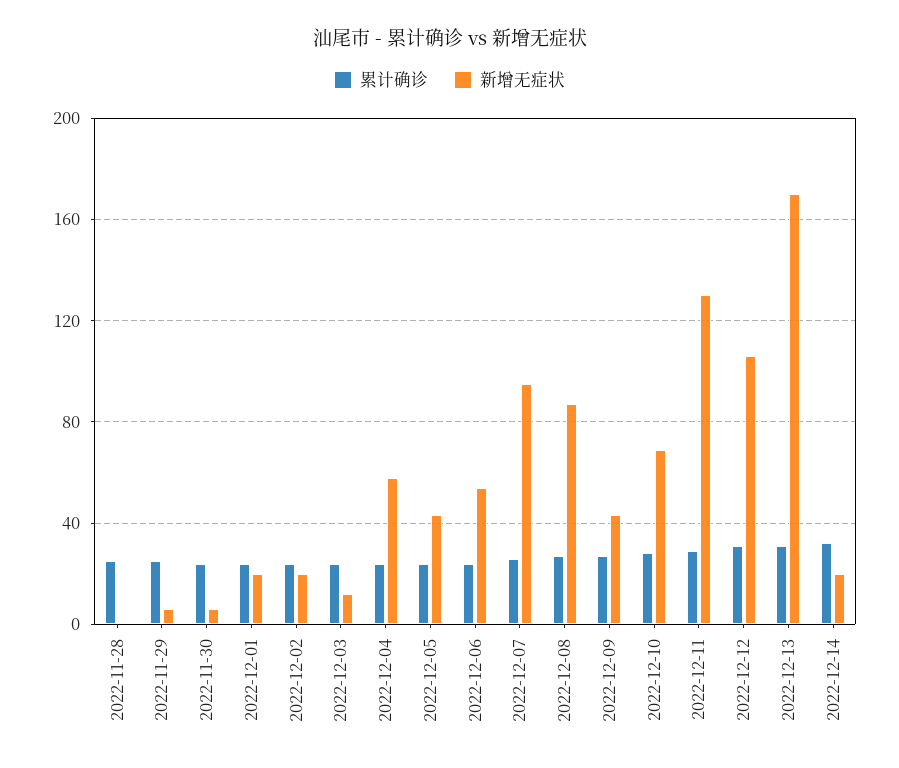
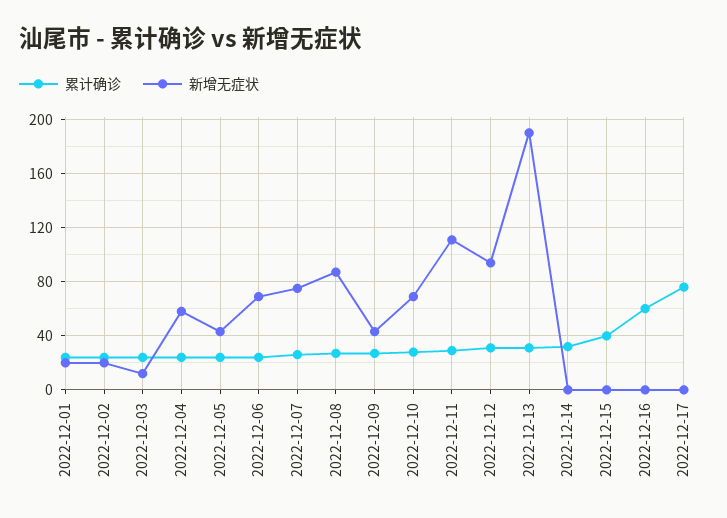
累计确诊, 2022-11-28: 25 -> none
新增无症状, 2022-11-28: 0 -> none
累计确诊, 2022-11-29: 25 -> none
新增无症状, 2022-11-29: 5 -> none
累计确诊, 2022-11-30: 25 -> none
新增无症状, 2022-11-30: 5 -> none
新增无症状, 2022-12-06: 55 -> 70
新增无症状, 2022-12-07: 95 -> 75
新增无症状, 2022-12-11: 130 -> 110
新增无症状, 2022-12-12: 105 -> 95
新增无症状, 2022-12-13: 170 -> 190
新增无症状, 2022-12-14: 20 -> 0
累计确诊, 2022-12-15: none -> 40
新增无症状, 2022-12-15: none -> 0
累计确诊, 2022-12-16: none -> 60
新增无症状, 2022-12-16: none -> 0
累计确诊, 2022-12-17: none -> 75
新增无症状, 2022-12-17: none -> 0

